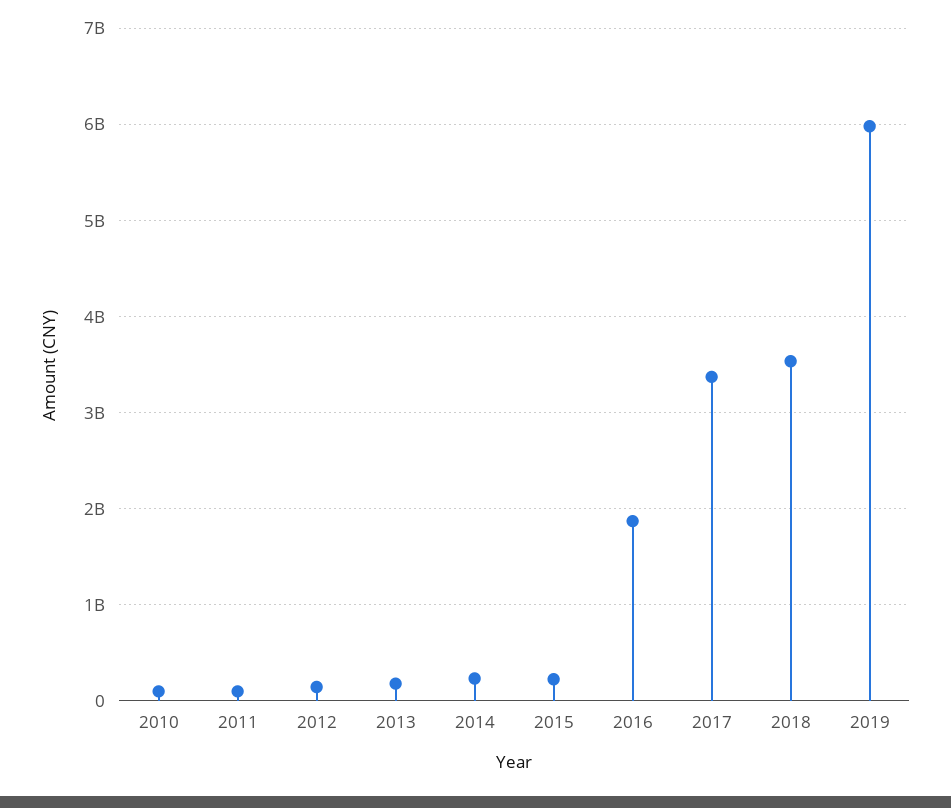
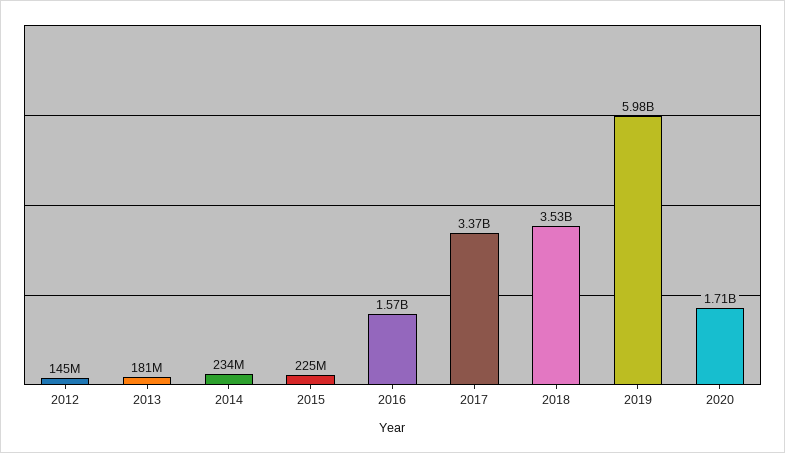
2010: 100000000 -> none
2011: 100000000 -> none
2016: 1900000000 -> 1570000000
2020: none -> 1710000000

